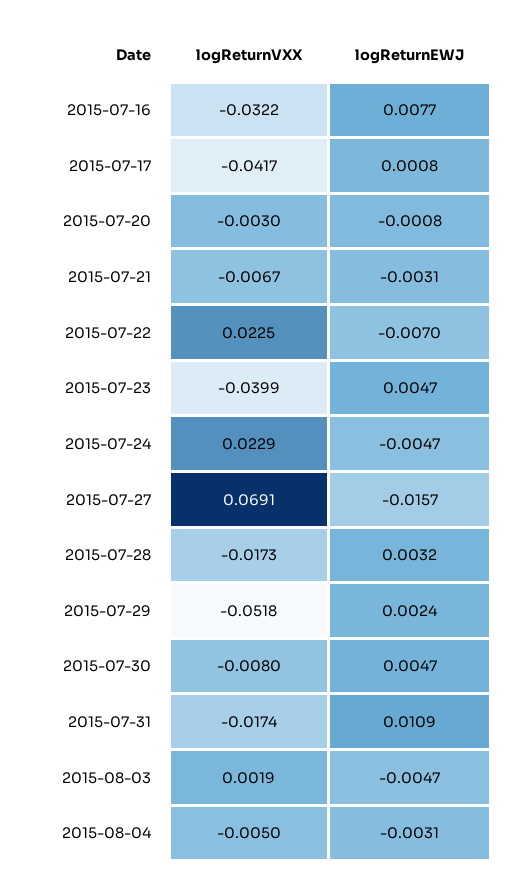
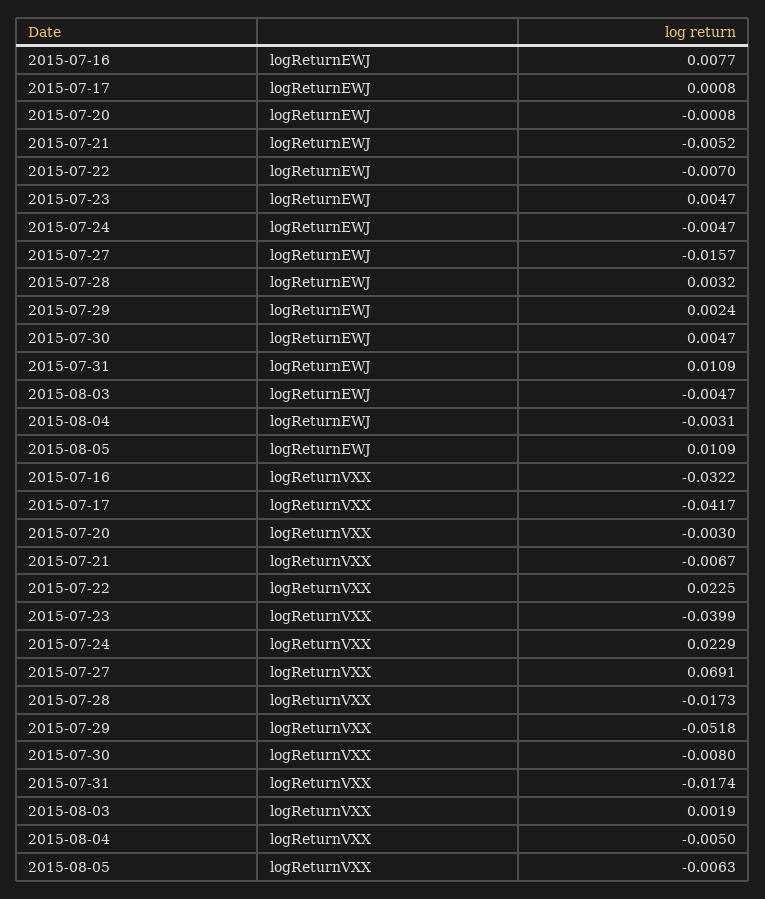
logReturnEWJ, 2015-07-21: -0.0031 -> -0.0052
logReturnEWJ, 2015-08-05: none -> 0.0109
logReturnVXX, 2015-08-05: none -> -0.0063

